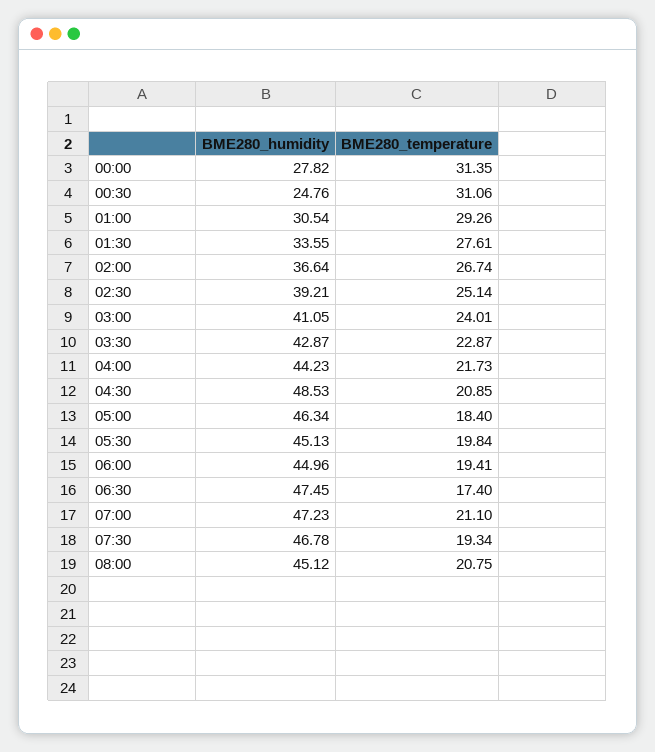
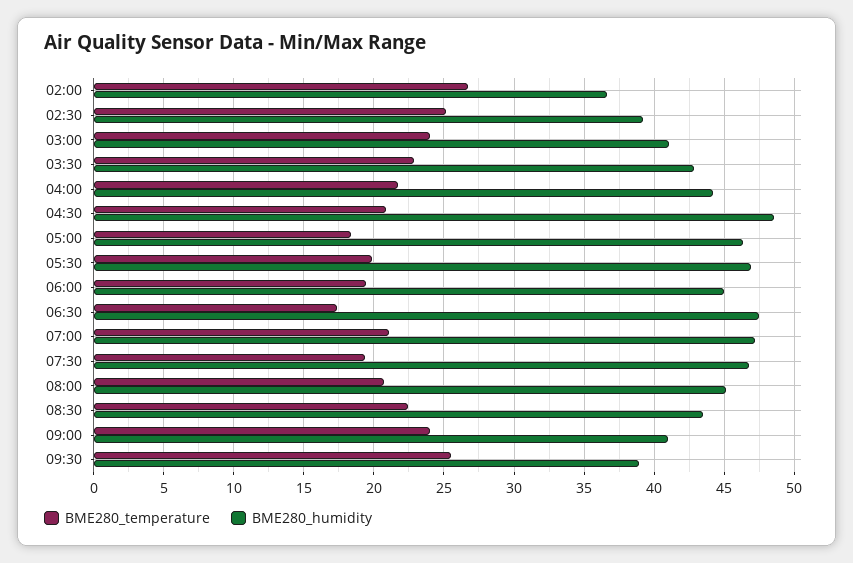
BME280_humidity, 00:00: 27.82 -> none
BME280_temperature, 00:00: 31.35 -> none
BME280_humidity, 00:30: 24.76 -> none
BME280_temperature, 00:30: 31.06 -> none
BME280_humidity, 01:00: 30.54 -> none
BME280_temperature, 01:00: 29.26 -> none
BME280_humidity, 01:30: 33.55 -> none
BME280_temperature, 01:30: 27.61 -> none
BME280_humidity, 05:30: 45.13 -> 47
BME280_temperature, 08:30: none -> 22.5
BME280_humidity, 08:30: none -> 43.5
BME280_temperature, 09:00: none -> 24
BME280_humidity, 09:00: none -> 41
BME280_temperature, 09:30: none -> 25.5
BME280_humidity, 09:30: none -> 39

